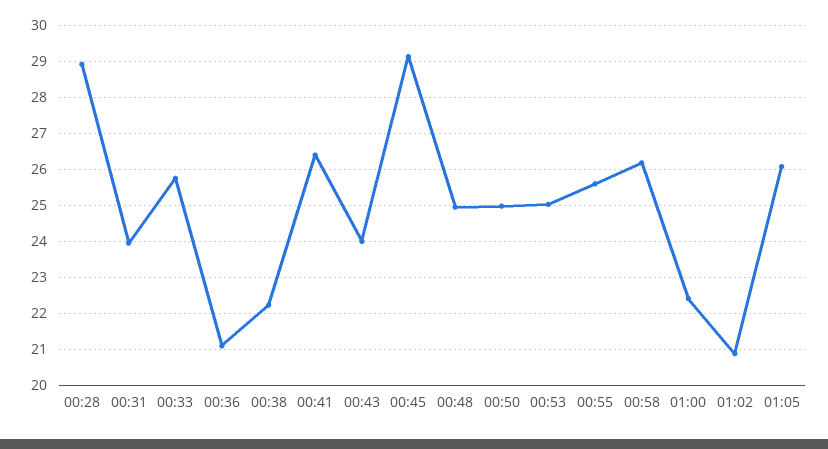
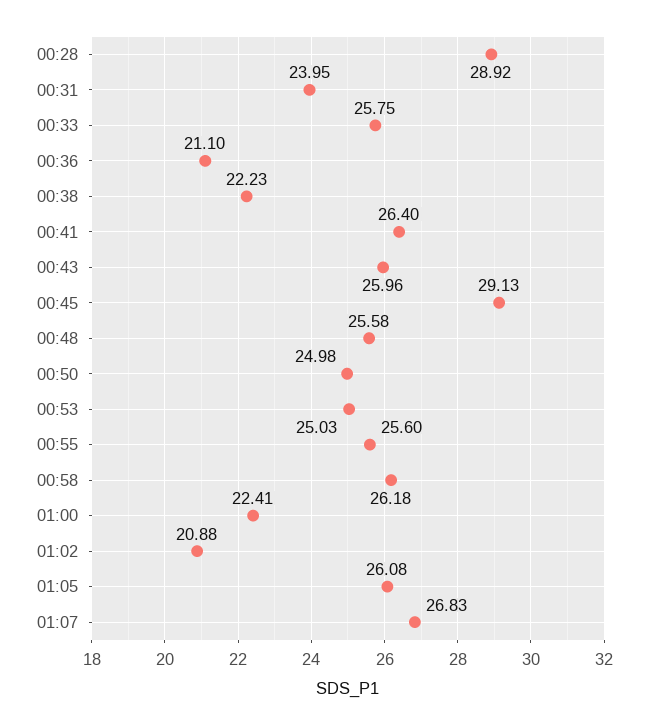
00:43: 24 -> 25.96
00:48: 25 -> 25.58
01:07: none -> 26.83

